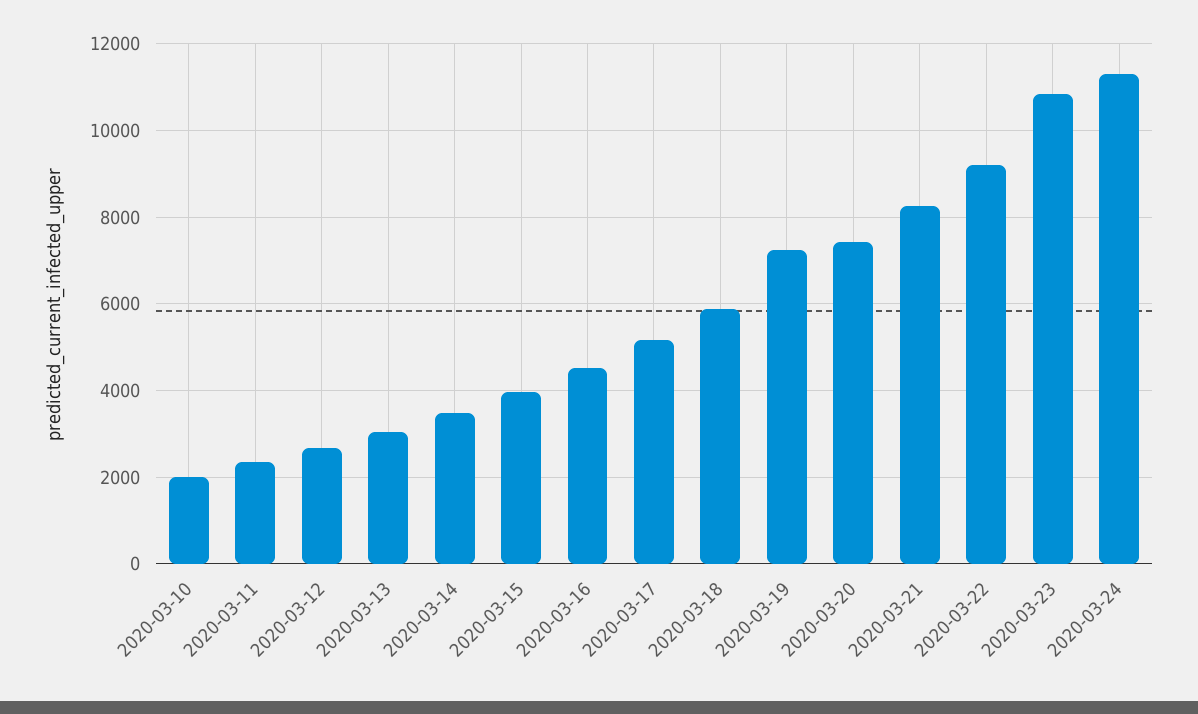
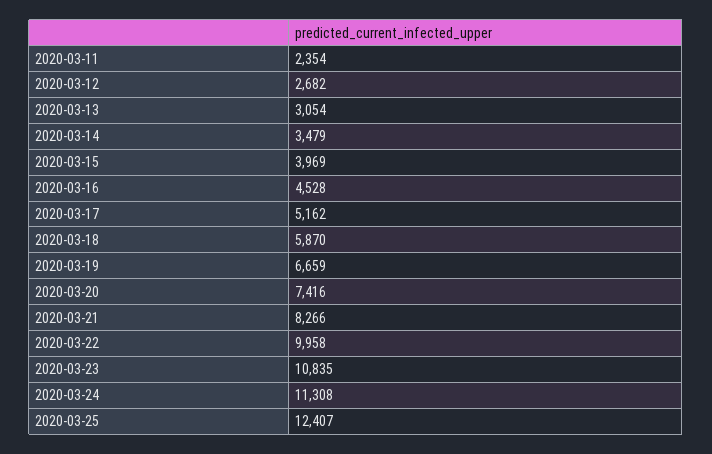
2020-03-10: 2000 -> none
2020-03-19: 7200 -> 6659
2020-03-22: 9200 -> 9958
2020-03-25: none -> 12407

